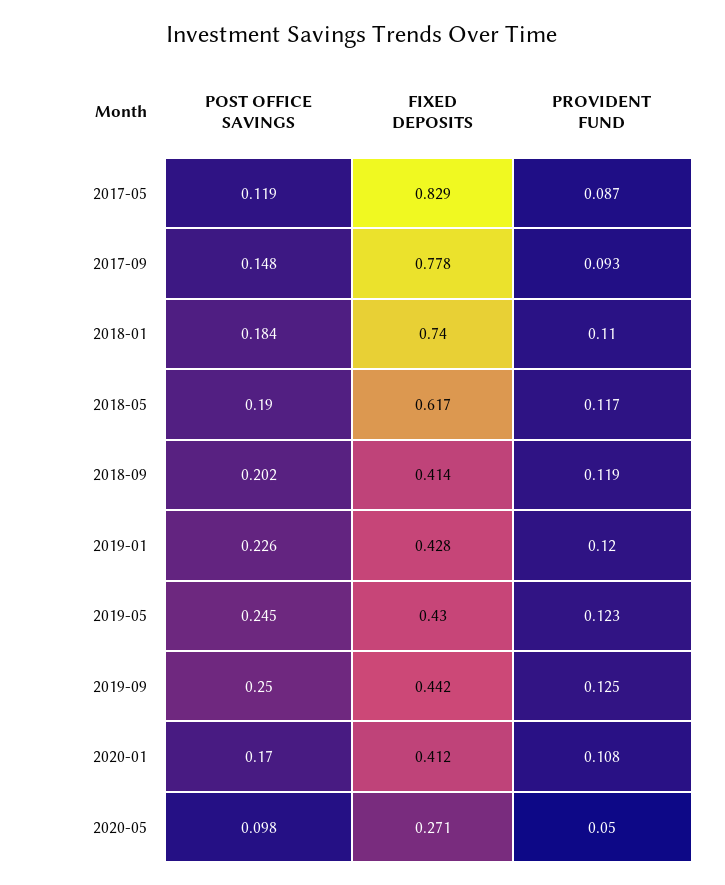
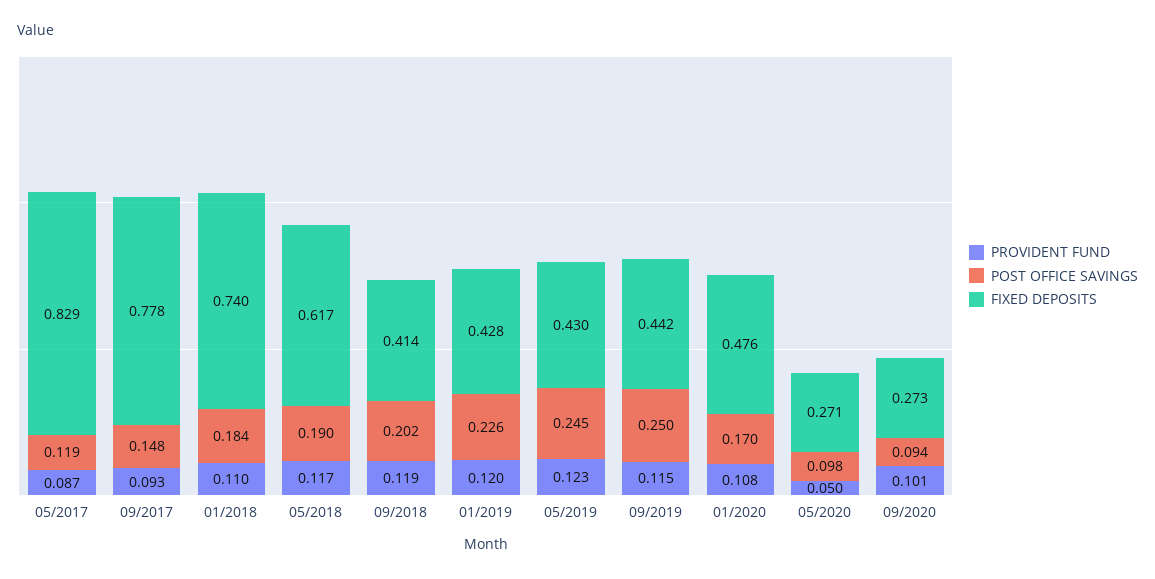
PROVIDENT FUND, 2019-09: 0.125 -> 0.115
FIXED DEPOSITS, 2020-01: 0.412 -> 0.476
PROVIDENT FUND, 09/2020: none -> 0.101
POST OFFICE SAVINGS, 09/2020: none -> 0.094
FIXED DEPOSITS, 09/2020: none -> 0.273

